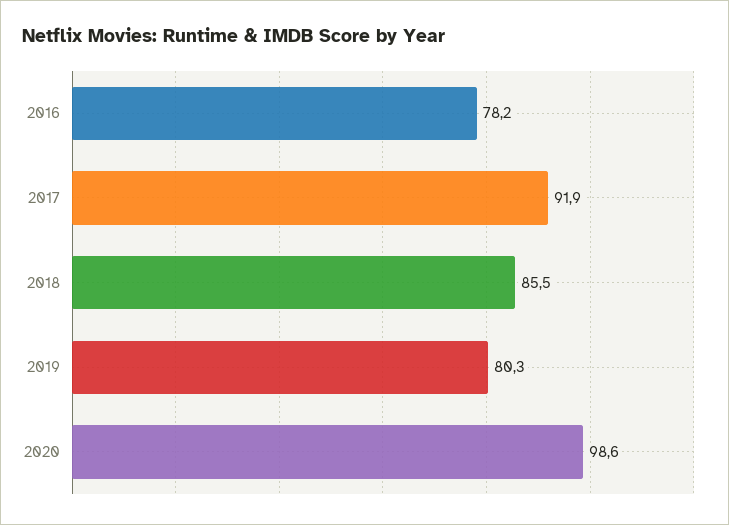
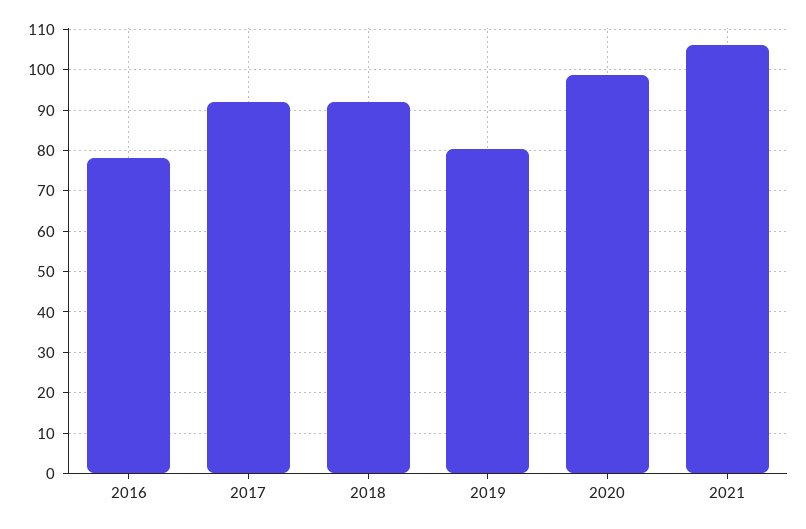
2018: 85.5 -> 92
2021: none -> 106

